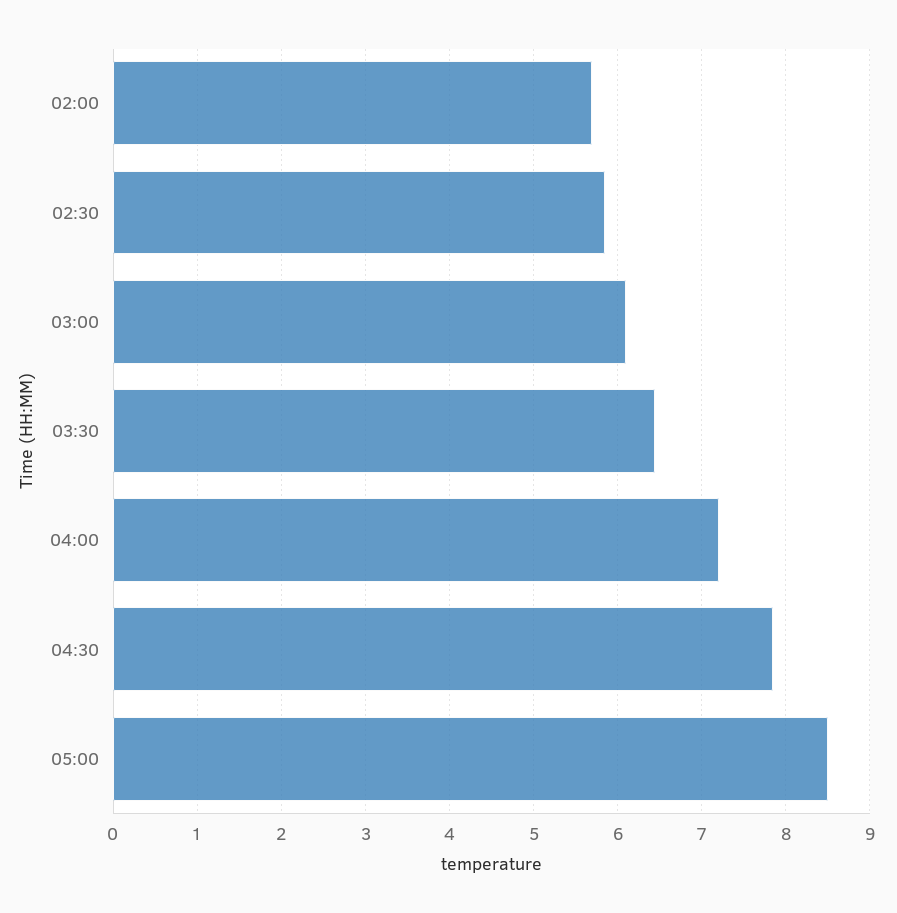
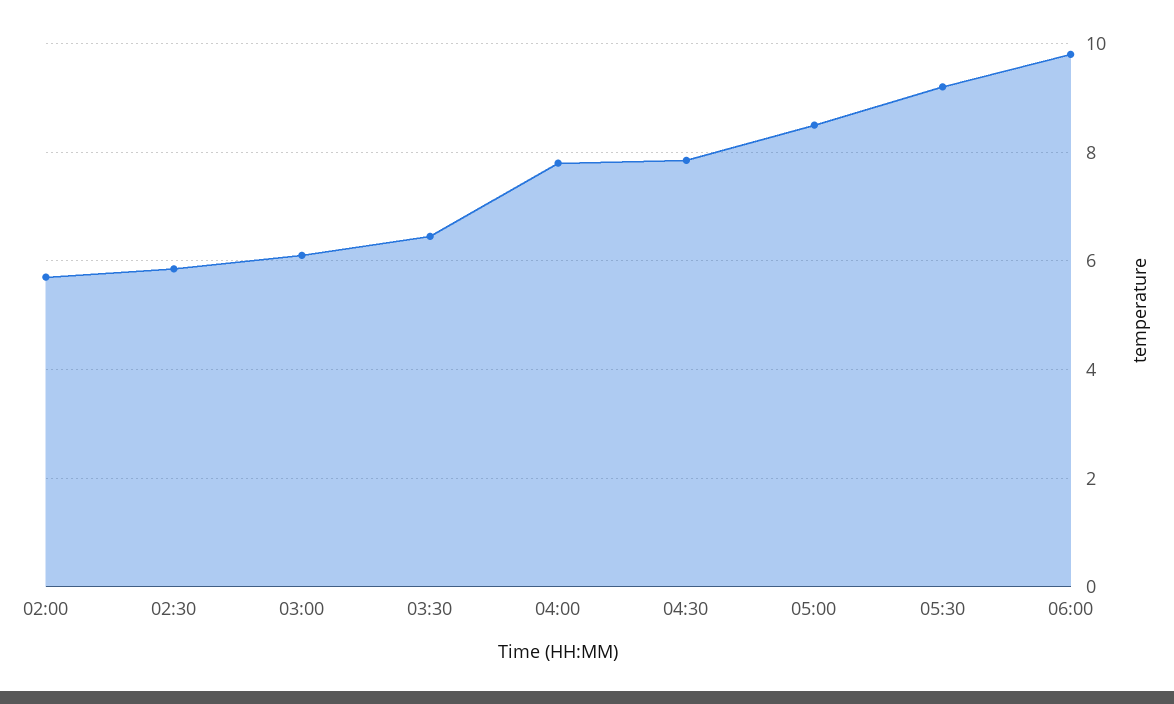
04:00: 7.2 -> 7.8
05:30: none -> 9.2
06:00: none -> 9.8

